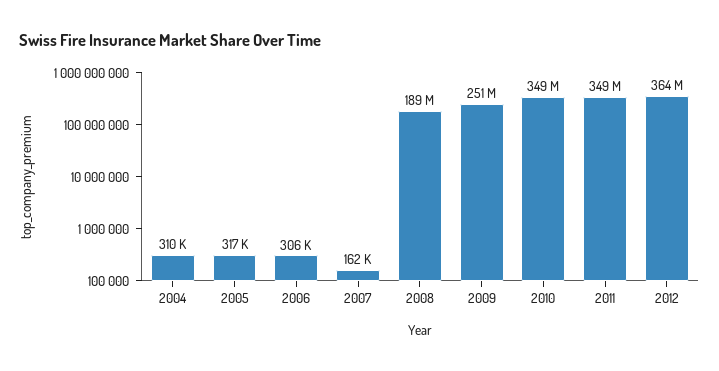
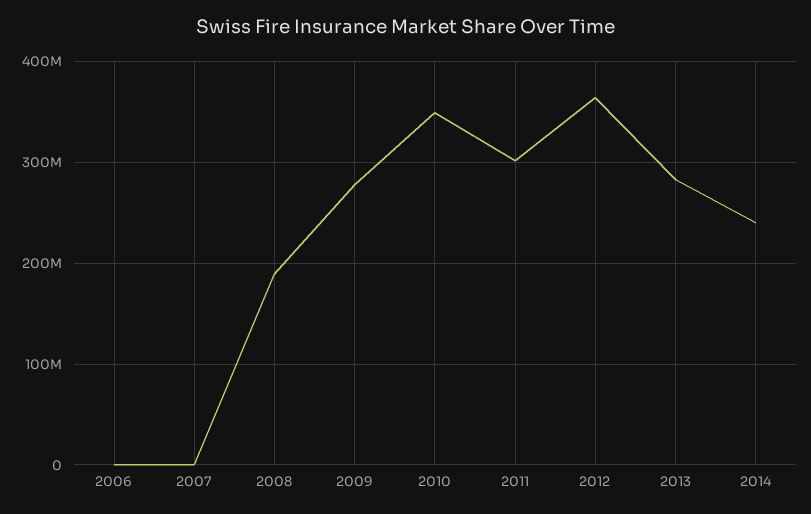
2004: 310000 -> none
2005: 317000 -> none
2009: 251000000 -> 280000000
2011: 349000000 -> 300000000
2013: none -> 280000000
2014: none -> 240000000

